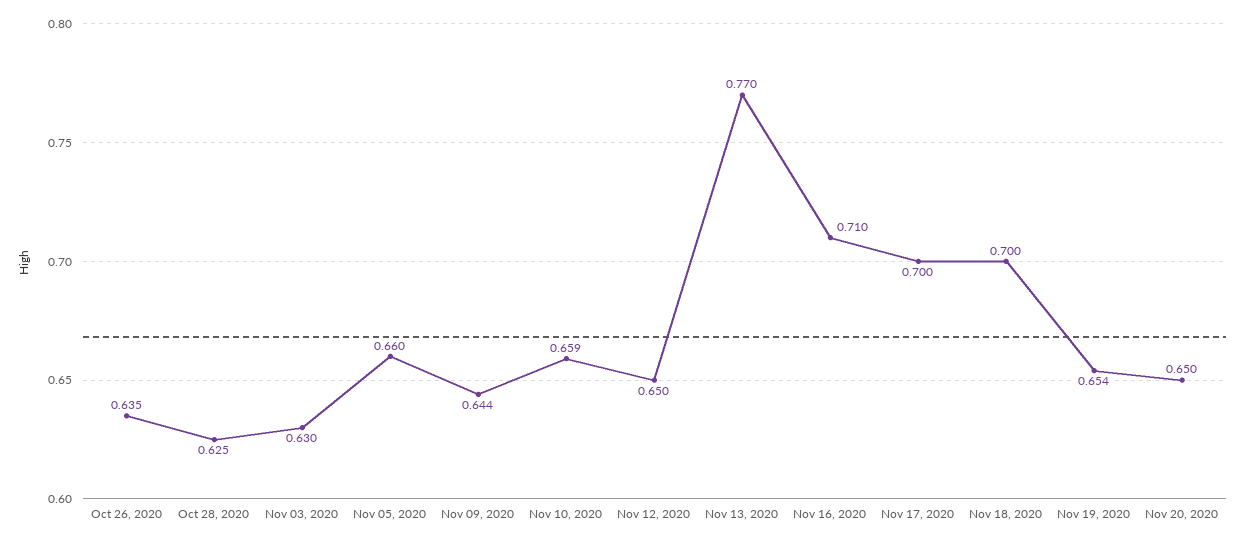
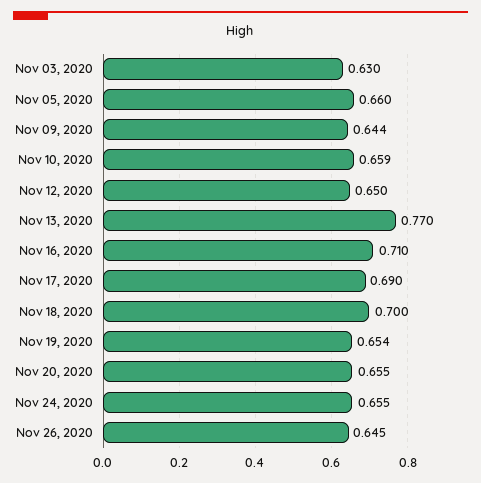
Oct 26, 2020: 0.635 -> none
Oct 28, 2020: 0.625 -> none
Nov 17, 2020: 0.7 -> 0.69
Nov 20, 2020: 0.65 -> 0.655
Nov 24, 2020: none -> 0.655
Nov 26, 2020: none -> 0.645

